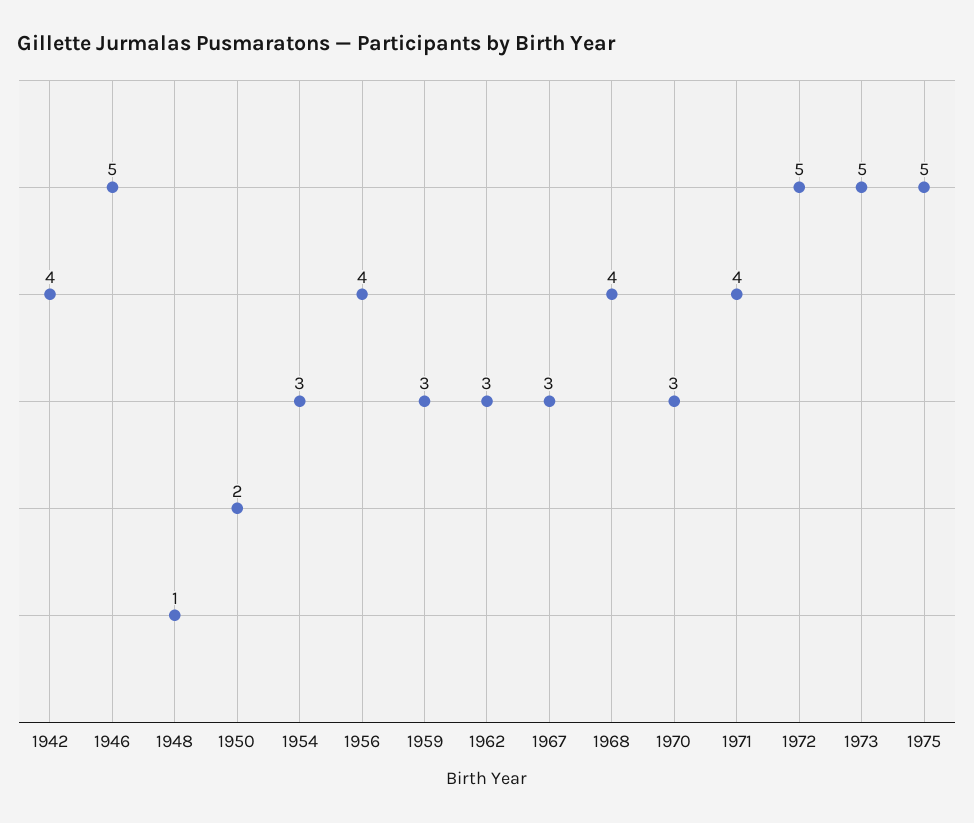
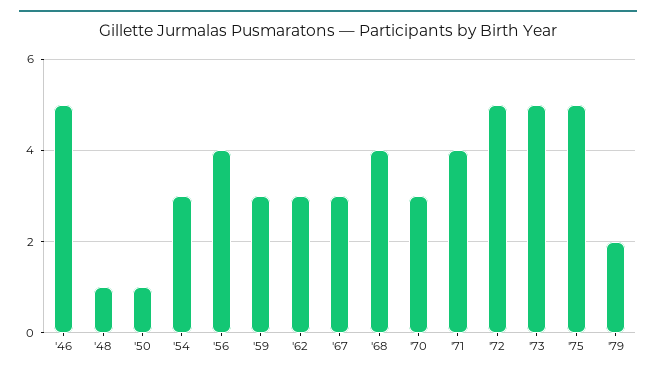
1942: 4 -> none
1950: 2 -> 1
'79: none -> 2

